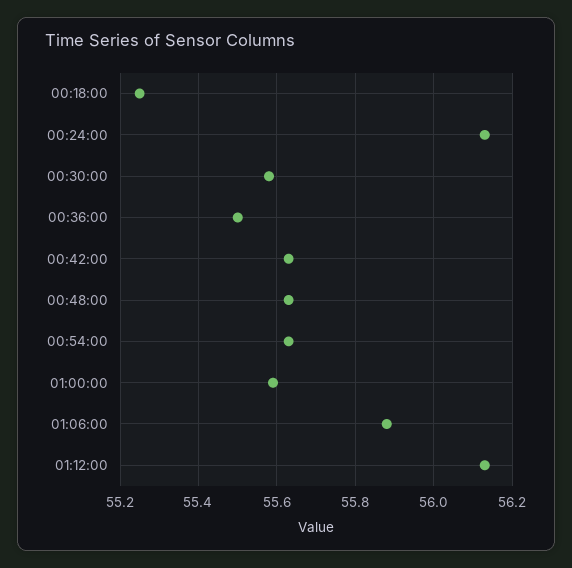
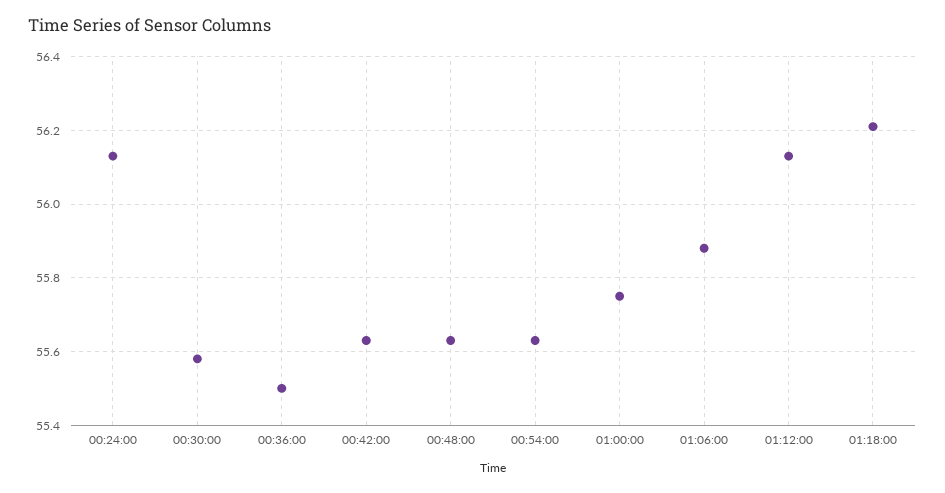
00:18:00: 55.25 -> none
01:00:00: 55.6 -> 55.75
01:18:00: none -> 56.2

